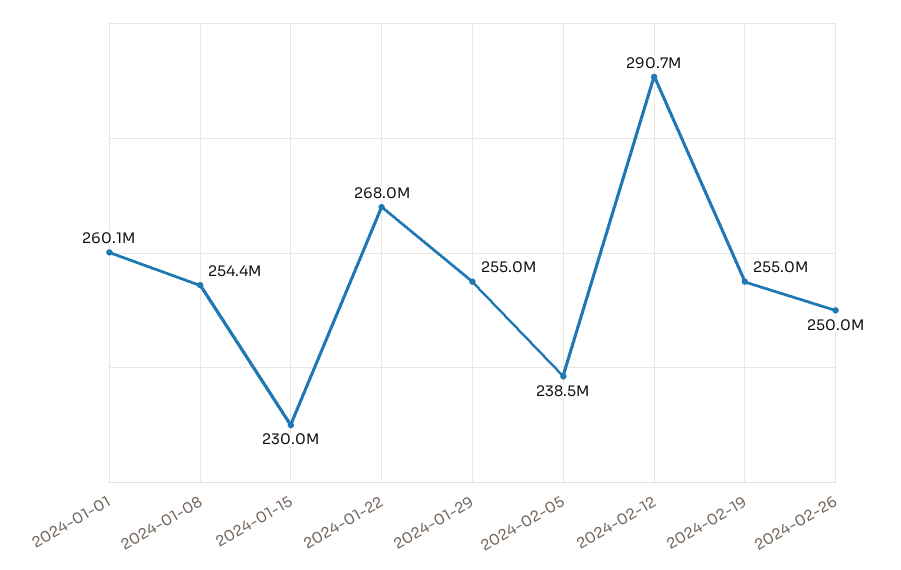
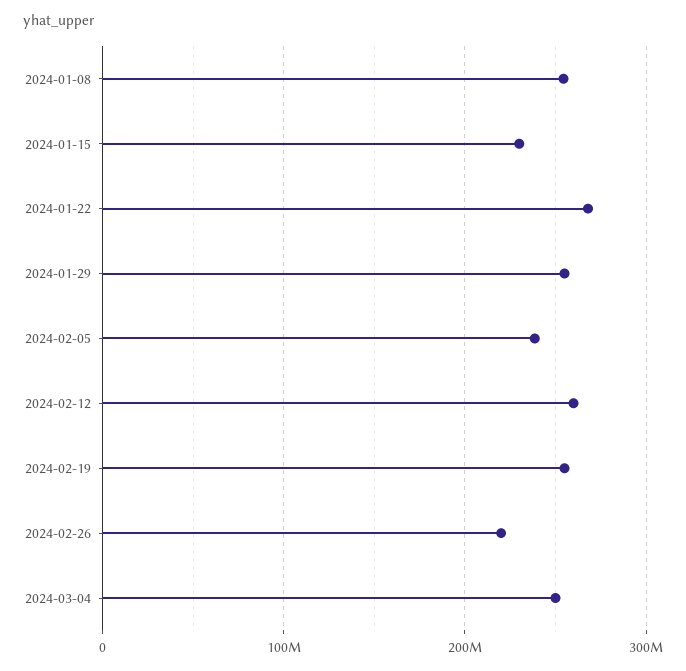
2024-01-01: 260100000 -> none
2024-02-12: 290700000 -> 260000000
2024-02-26: 250000000 -> 220000000
2024-03-04: none -> 250000000

